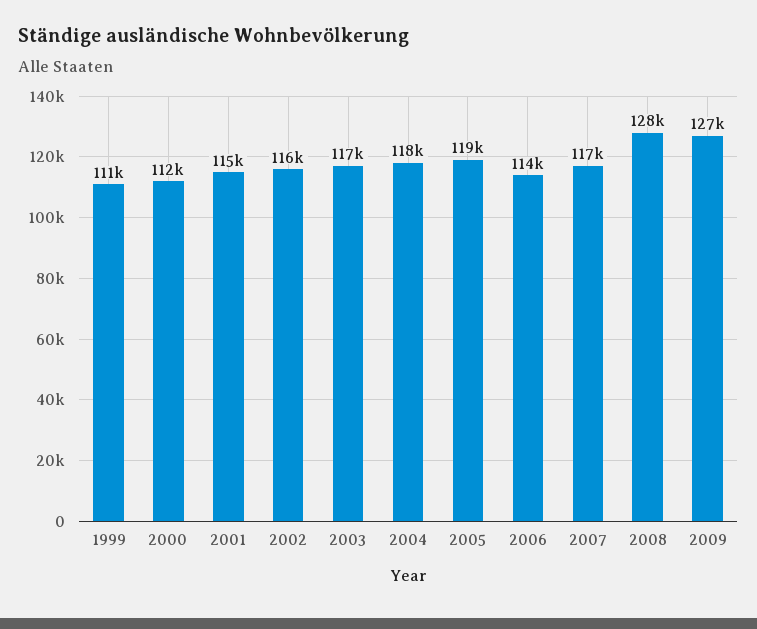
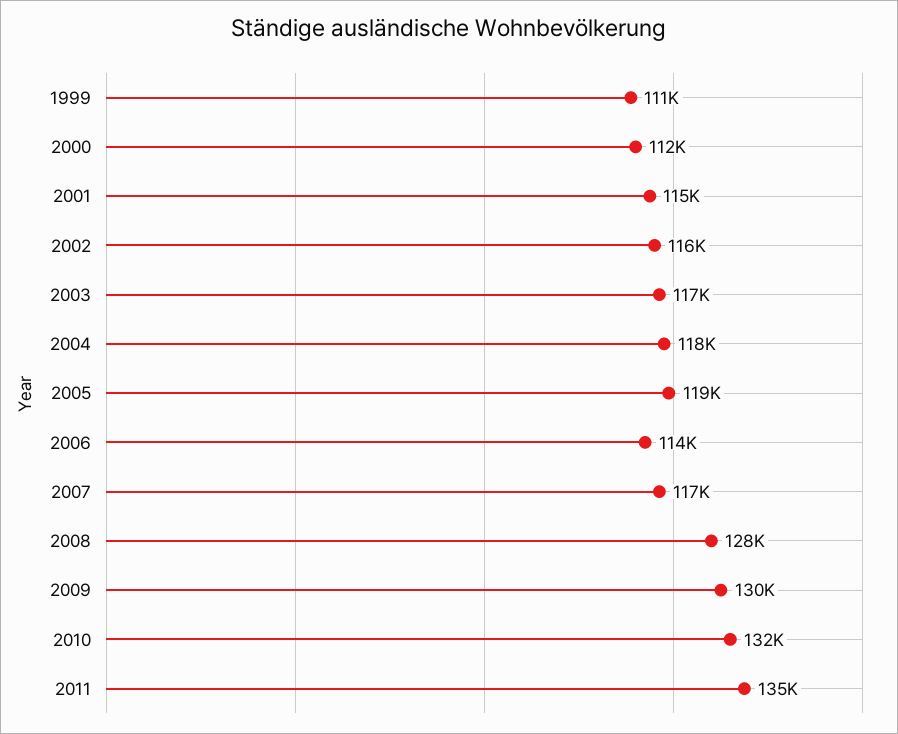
2009: 127000 -> 130000
2010: none -> 132000
2011: none -> 135000

